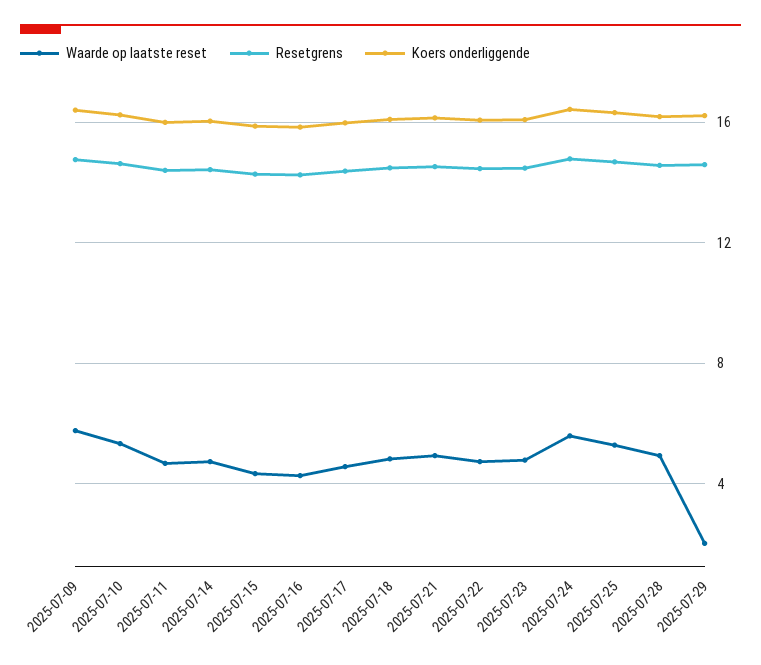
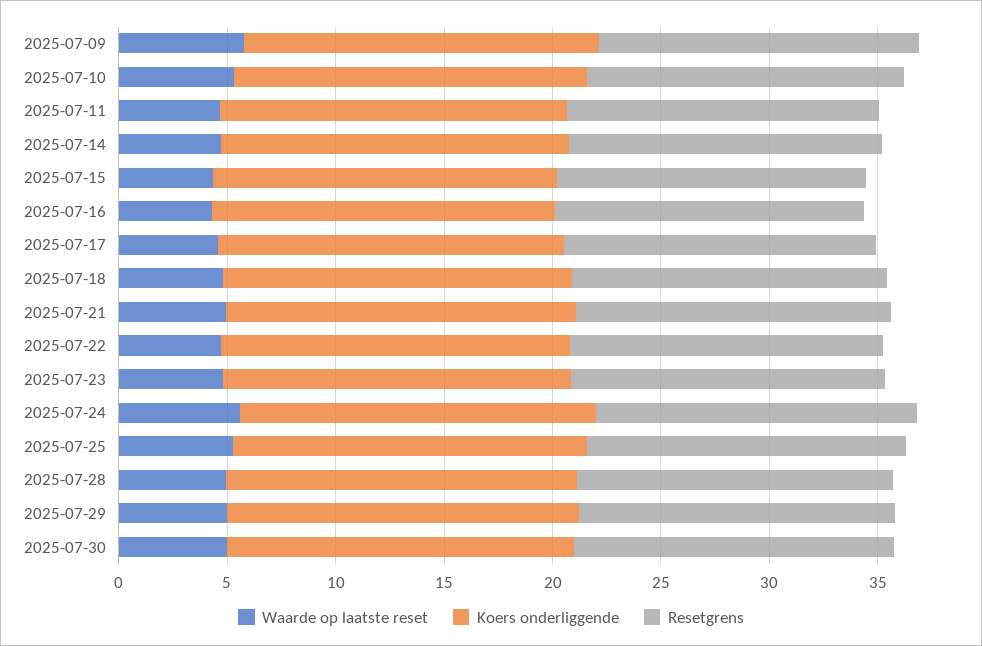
Waarde op laatste reset, 2025-07-29: 2 -> 5
Waarde op laatste reset, 2025-07-30: none -> 5
Koers onderliggende, 2025-07-30: none -> 16
Resetgrens, 2025-07-30: none -> 15

